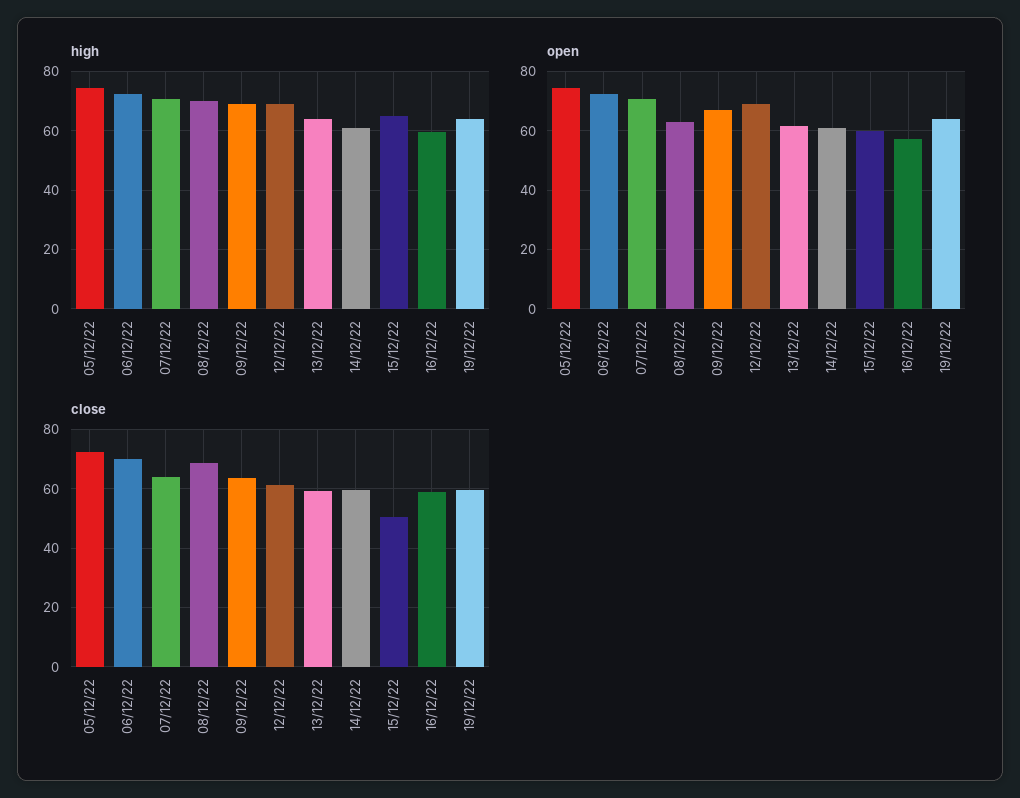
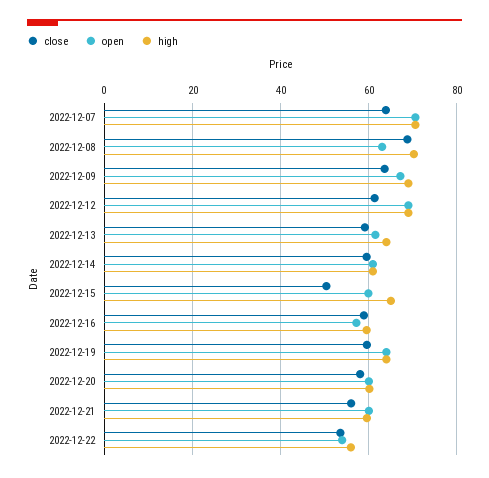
high, 05/12/22: 75 -> none
high, 06/12/22: 72.5 -> none
open, 05/12/22: 75 -> none
open, 06/12/22: 72.5 -> none
close, 05/12/22: 72.5 -> none
close, 06/12/22: 70 -> none
close, 2022-12-20: none -> 58
open, 2022-12-20: none -> 60
high, 2022-12-20: none -> 60
close, 2022-12-21: none -> 56
open, 2022-12-21: none -> 60
high, 2022-12-21: none -> 60
close, 2022-12-22: none -> 54
open, 2022-12-22: none -> 54
high, 2022-12-22: none -> 56

